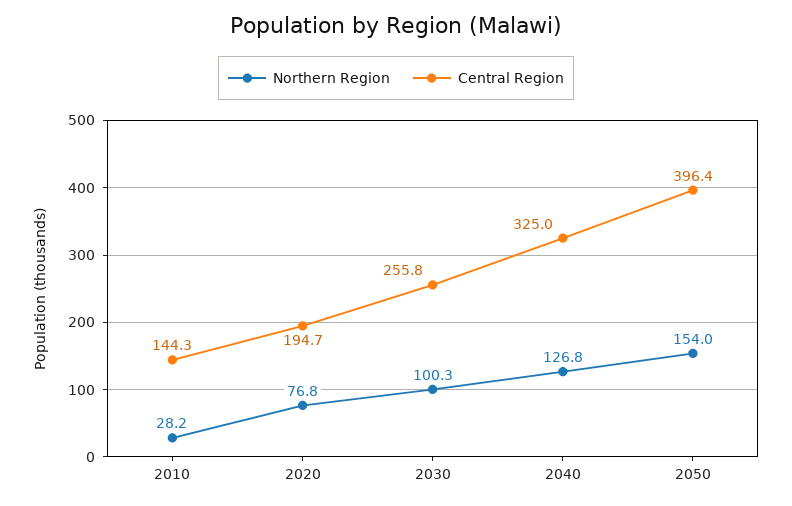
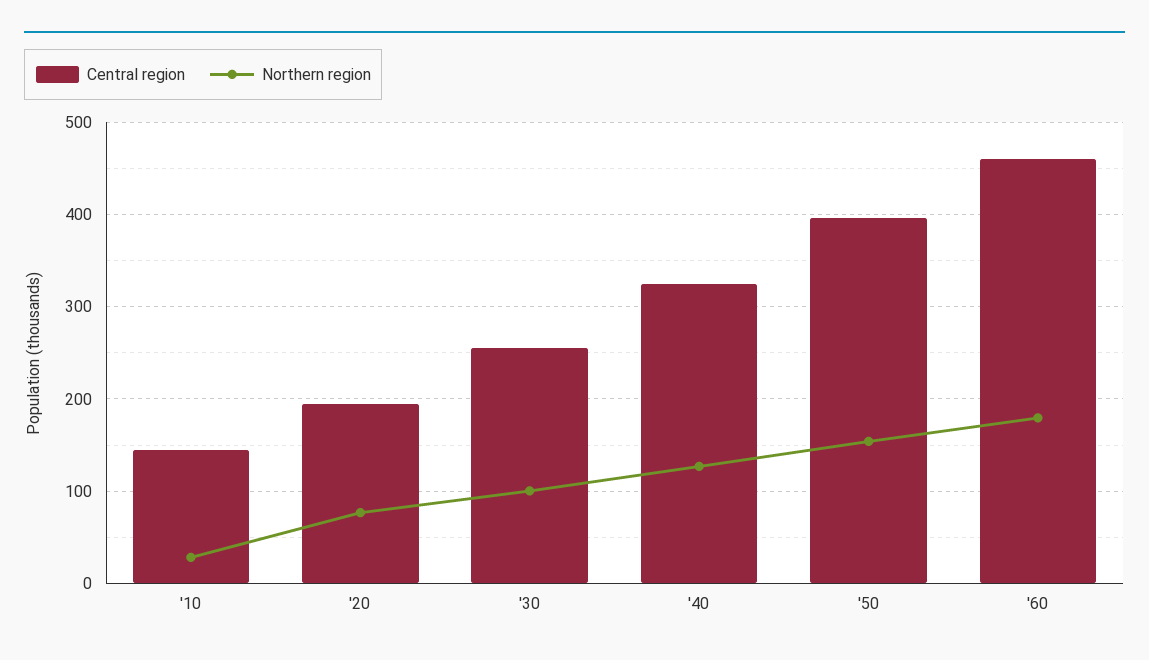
Central Region, '60: none -> 460
Northern Region, '60: none -> 180

